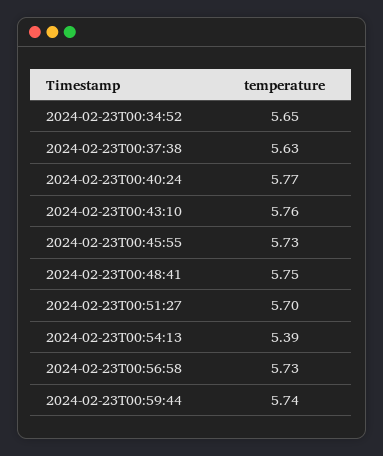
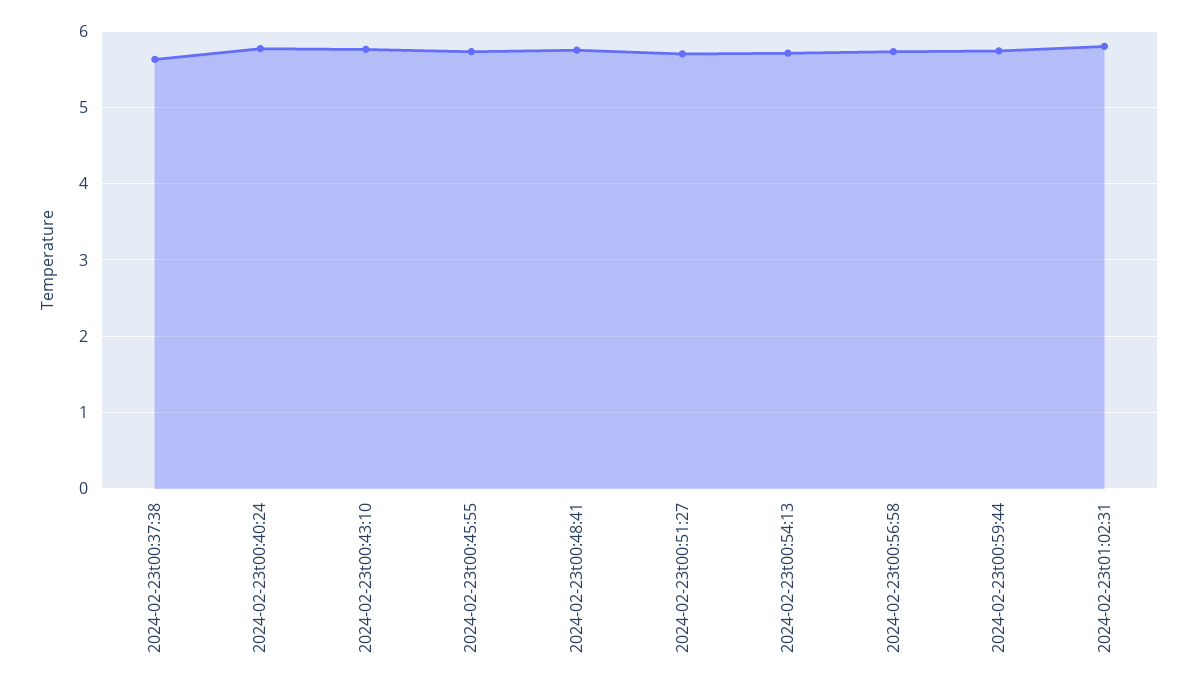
2024-02-23T00:34:52: 5.65 -> none
2024-02-23T00:54:13: 5.39 -> 5.7
2024-02-23t01:02:31: none -> 5.8

